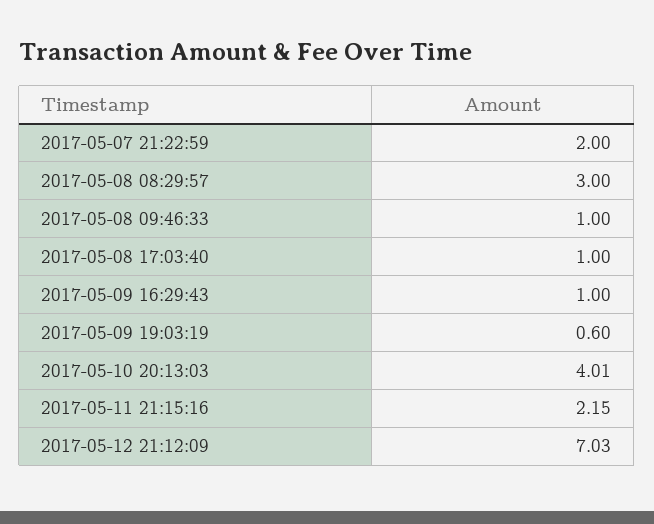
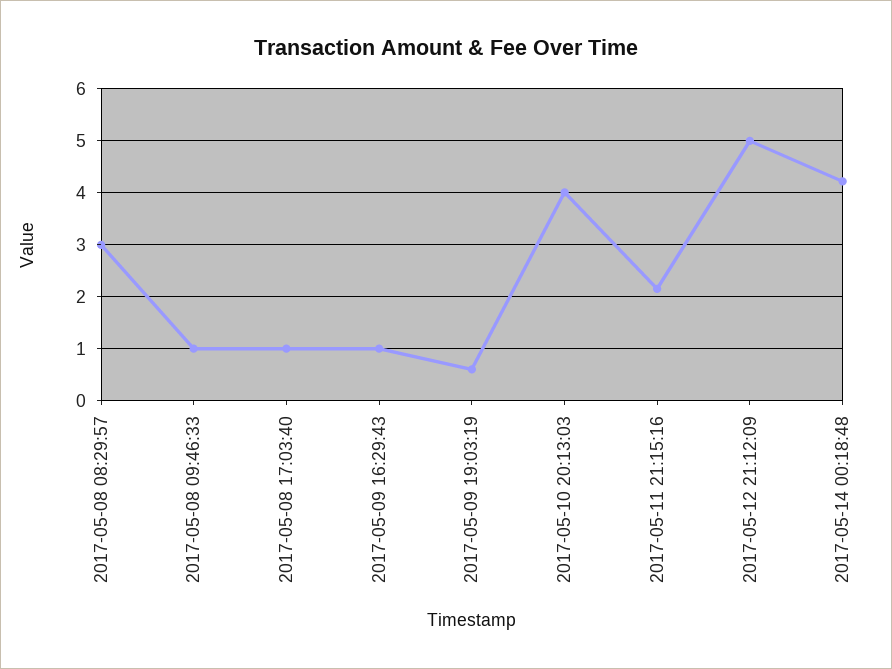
2017-05-07 21:22:59: 2 -> none
2017-05-12 21:12:09: 7.03 -> 5
2017-05-14 00:18:48: none -> 4.2

